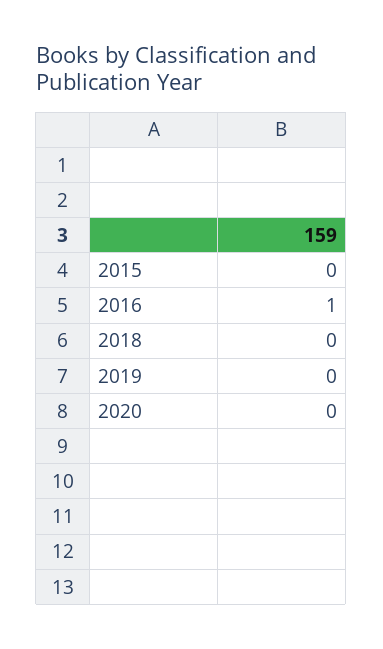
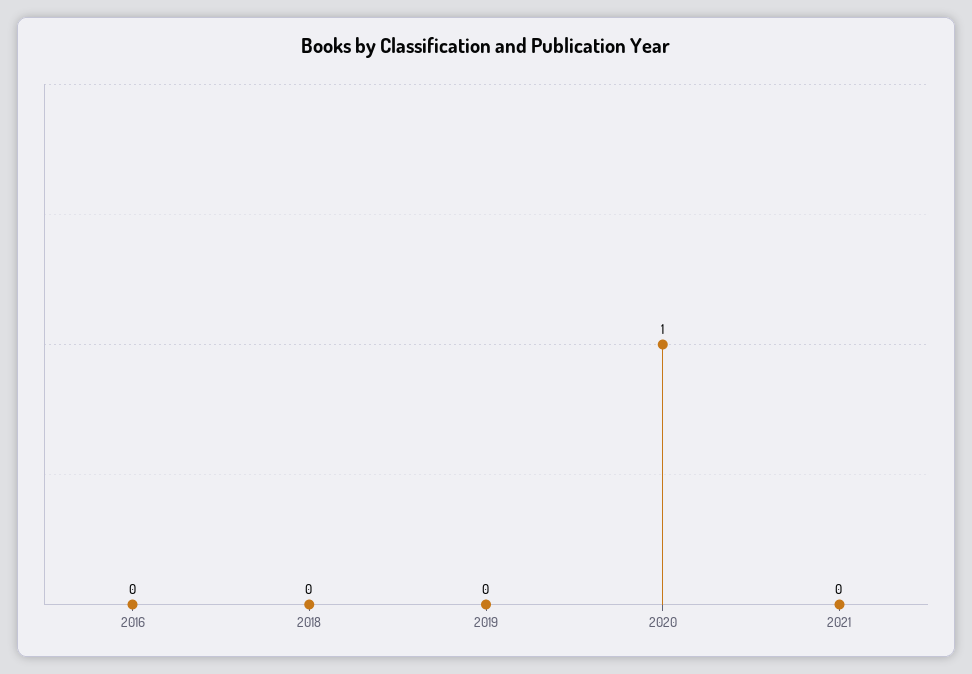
2015: 0 -> none
2016: 1 -> 0
2020: 0 -> 1
2021: none -> 0

